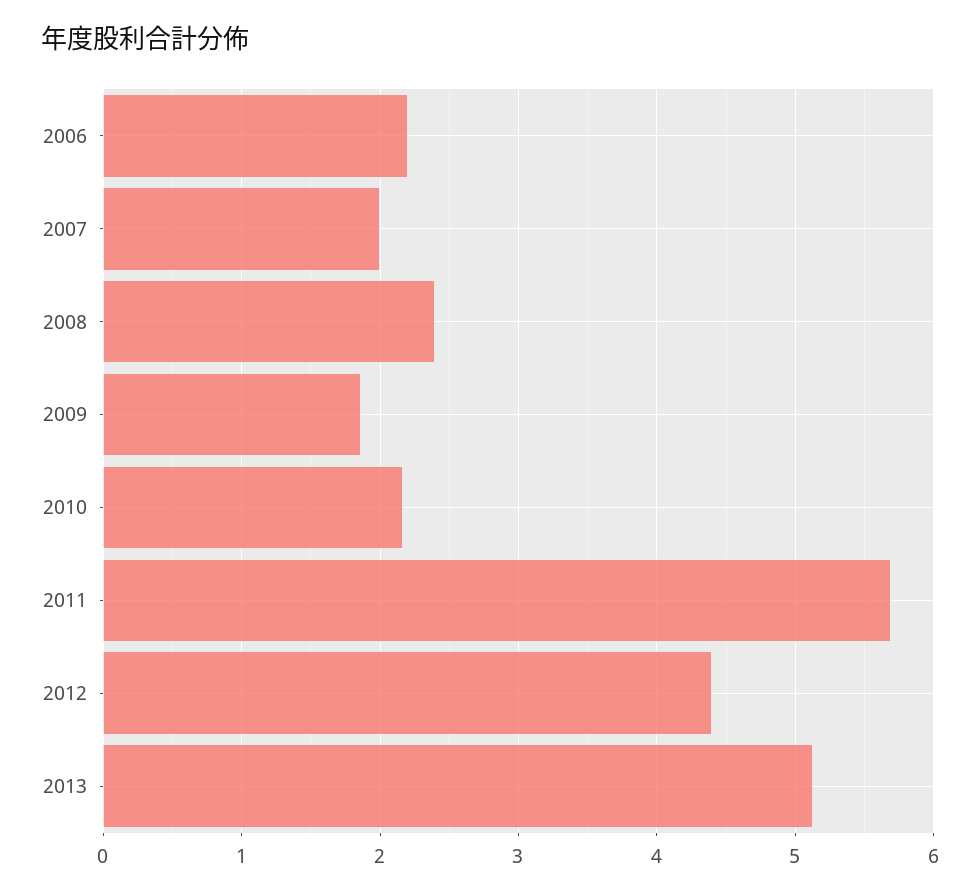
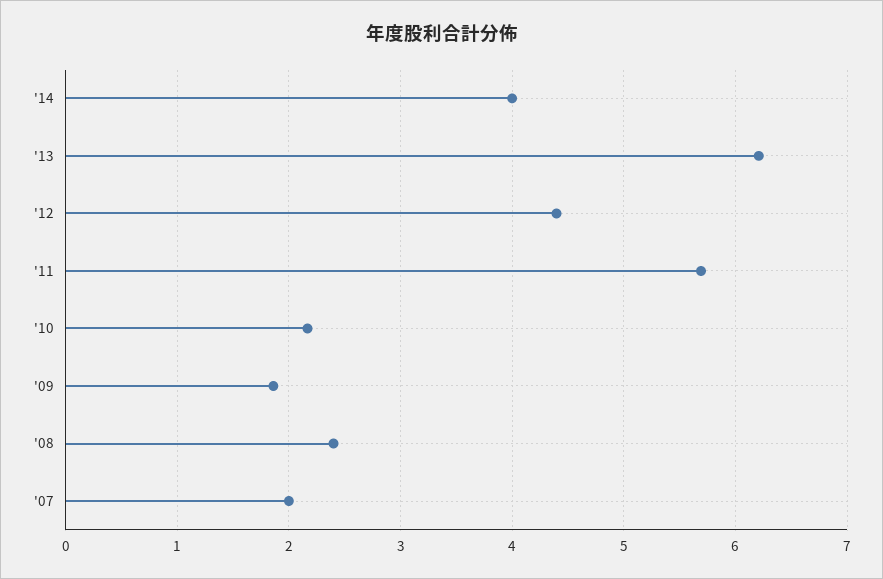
2006: 2.2 -> none
2013: 5.1 -> 6.2
'14: none -> 4

